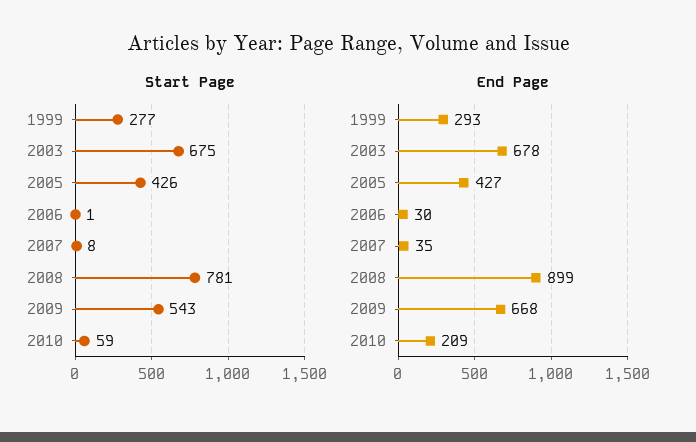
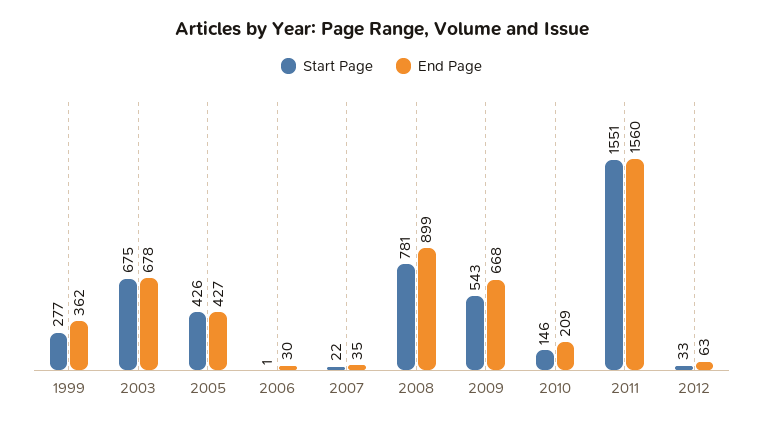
Start Page, 2007: 8 -> 22
Start Page, 2010: 59 -> 146
End Page, 1999: 293 -> 362
Start Page, 2011: none -> 1551
End Page, 2011: none -> 1560
Start Page, 2012: none -> 33
End Page, 2012: none -> 63

